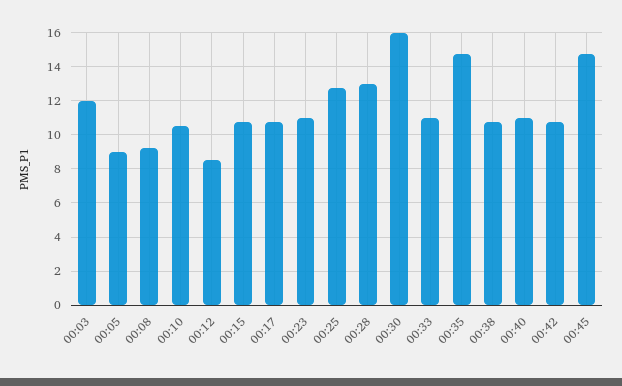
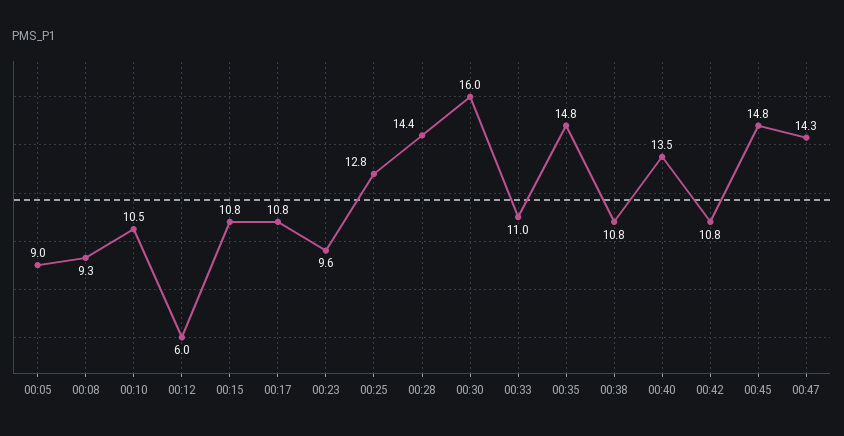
00:03: 12 -> none
00:12: 8.5 -> 6
00:23: 11 -> 9.6
00:28: 13 -> 14.4
00:40: 11 -> 13.5
00:47: none -> 14.3

